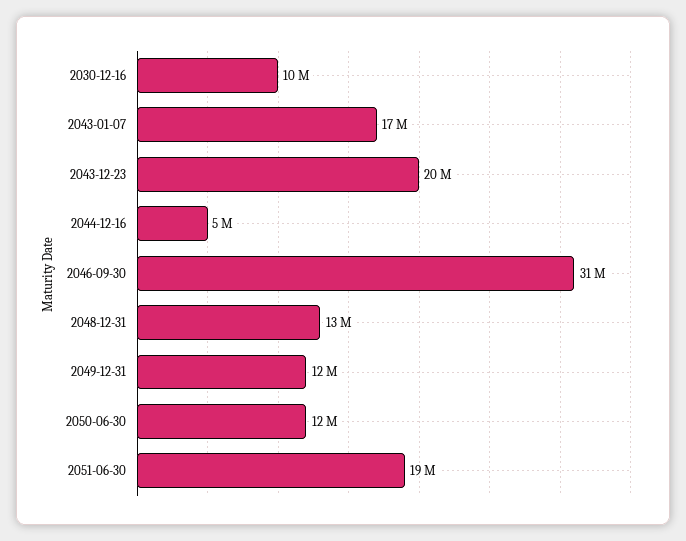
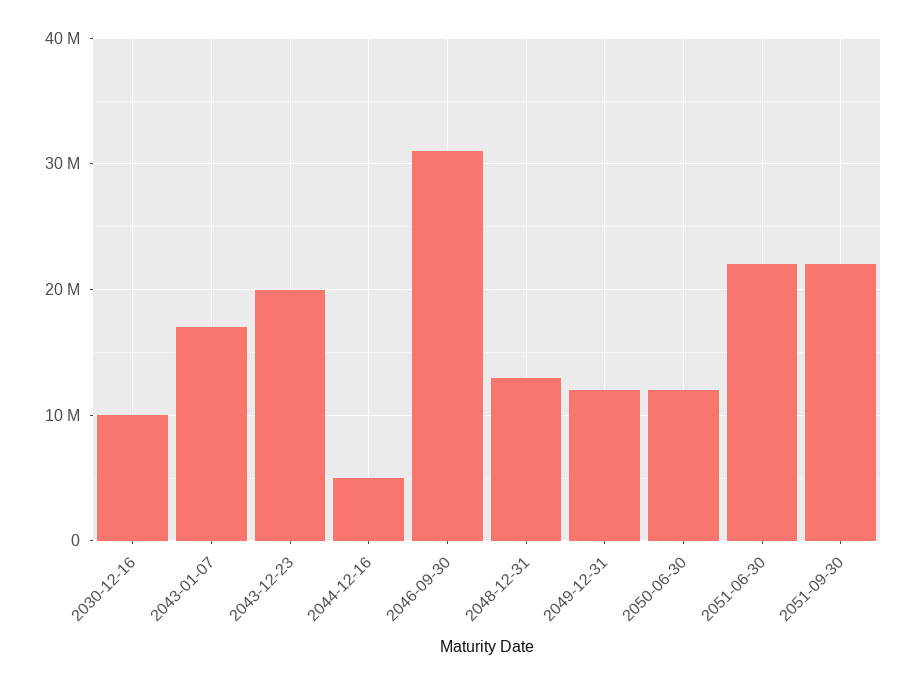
2051-06-30: 19000000 -> 22000000
2051-09-30: none -> 22000000

